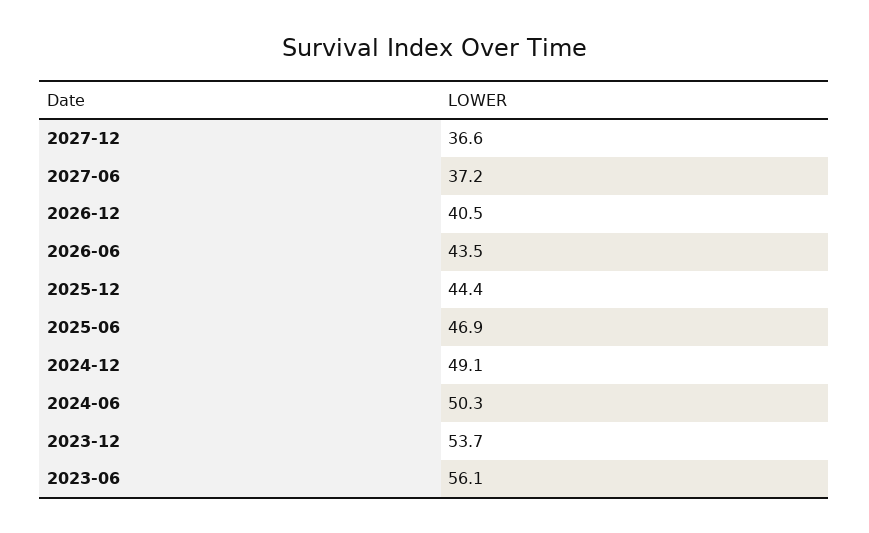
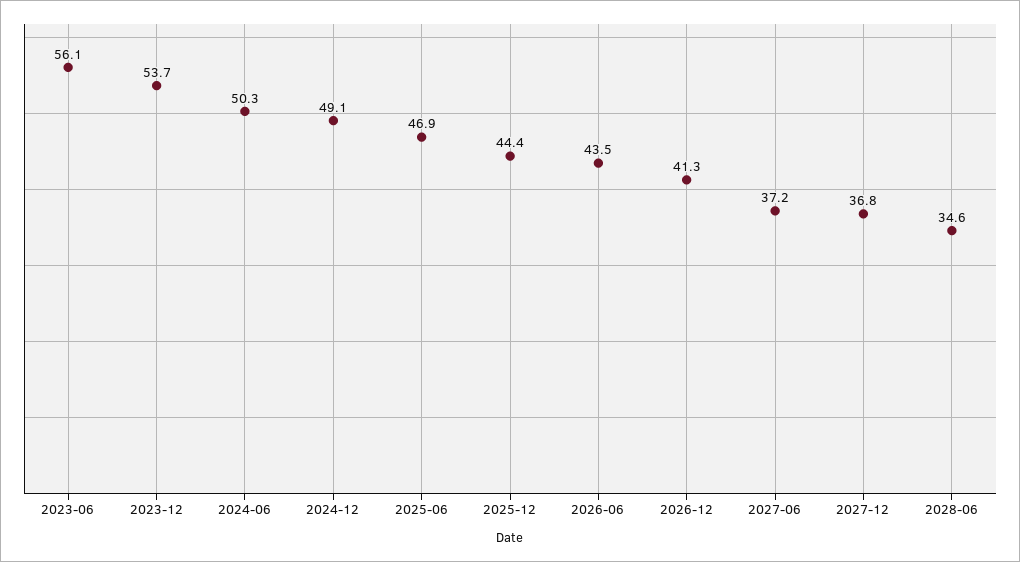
2027-12: 36.6 -> 36.8
2026-12: 40.5 -> 41.3
2028-06: none -> 34.6

